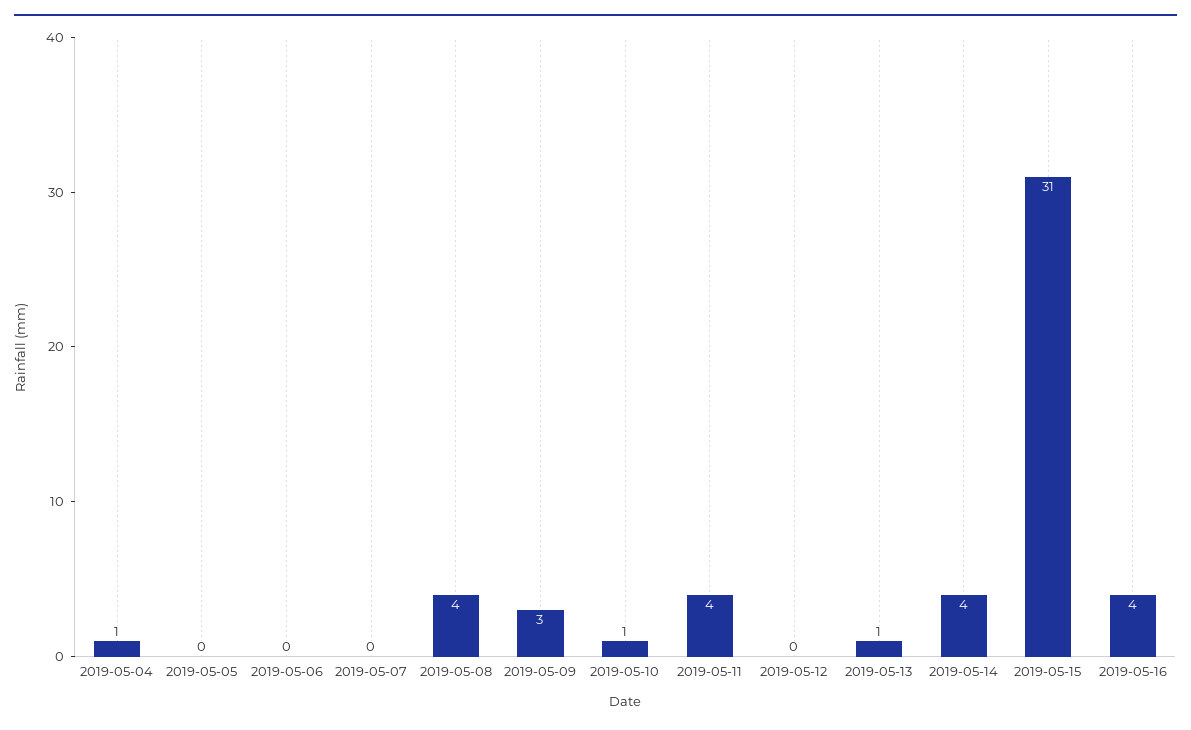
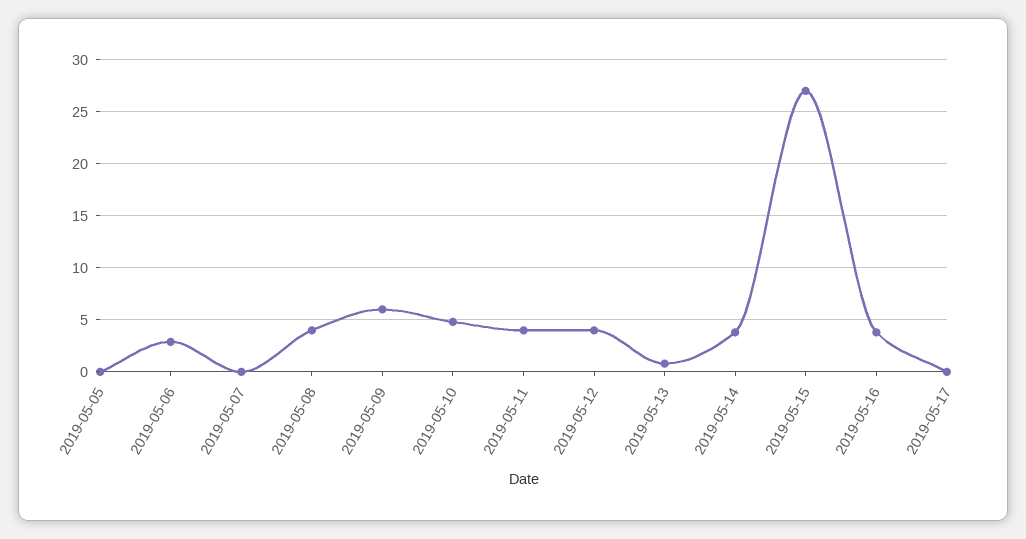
2019-05-04: 1 -> none
2019-05-06: 0 -> 3
2019-05-09: 3 -> 6
2019-05-10: 1 -> 5
2019-05-12: 0 -> 4
2019-05-15: 31 -> 27
2019-05-17: none -> 0

